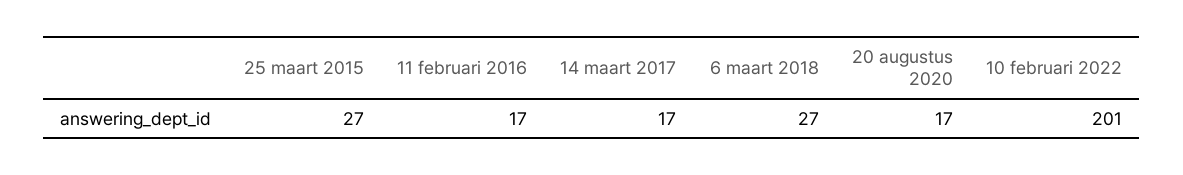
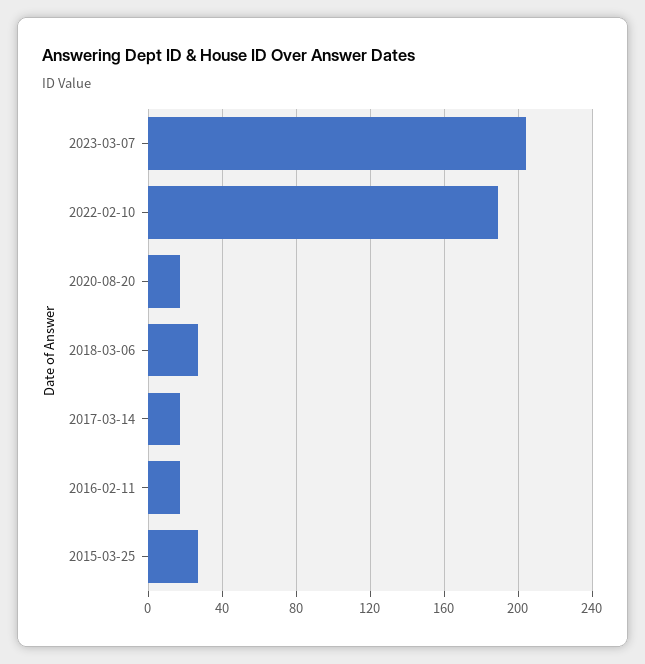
10 februari 2022: 201 -> 190
2023-03-07: none -> 205

